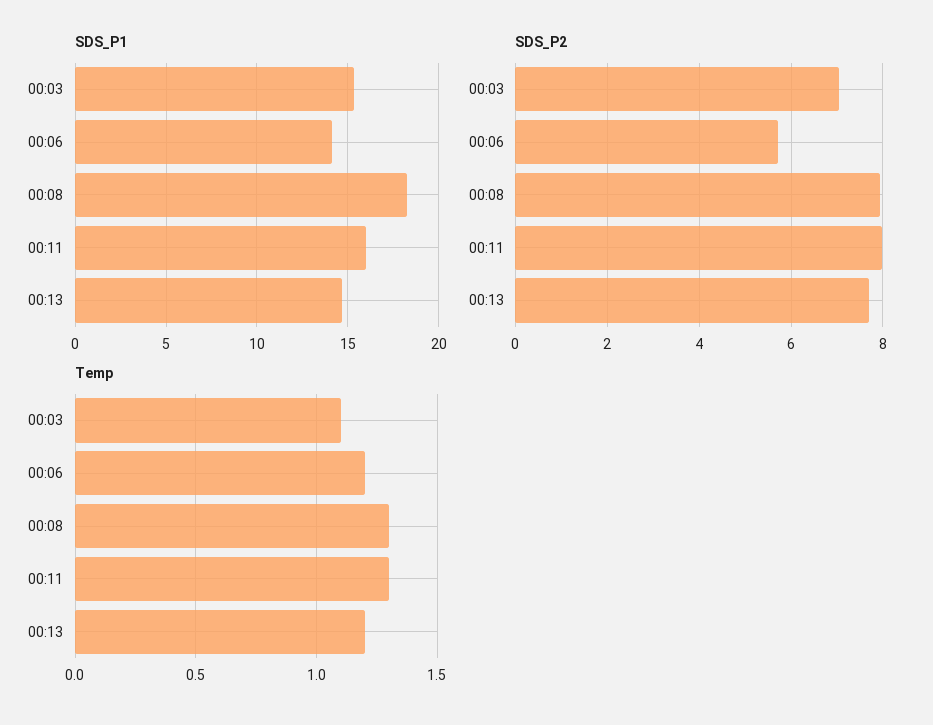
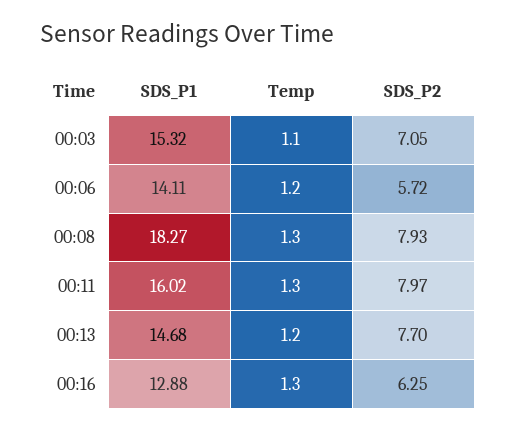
SDS_P1, 00:16: none -> 12.88
Temp, 00:16: none -> 1.3
SDS_P2, 00:16: none -> 6.25

